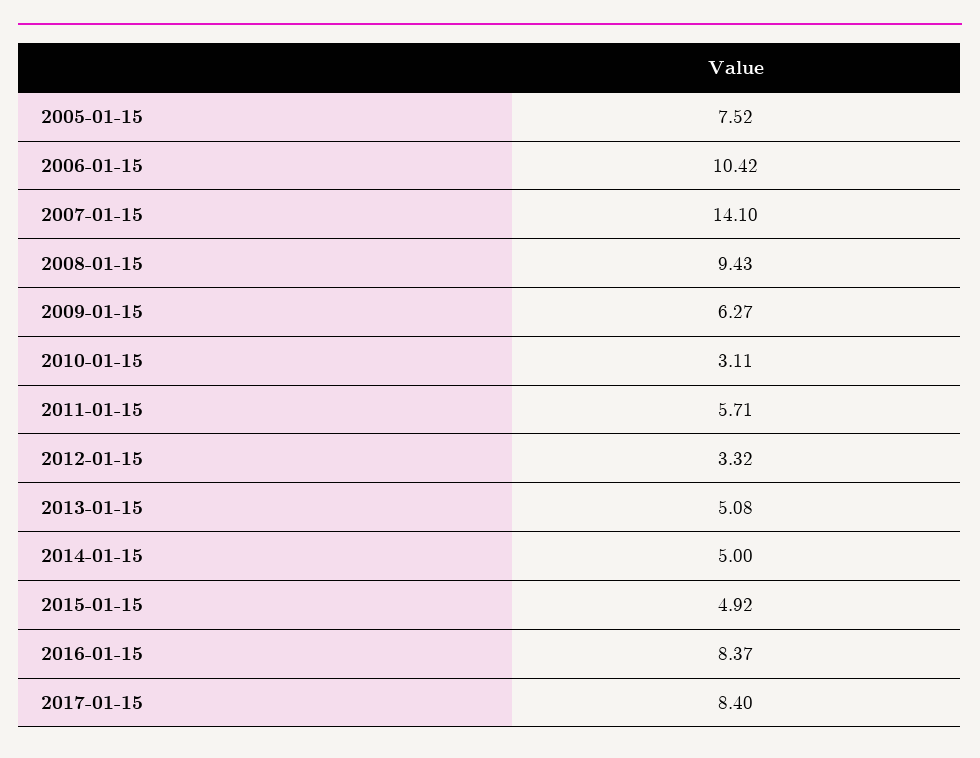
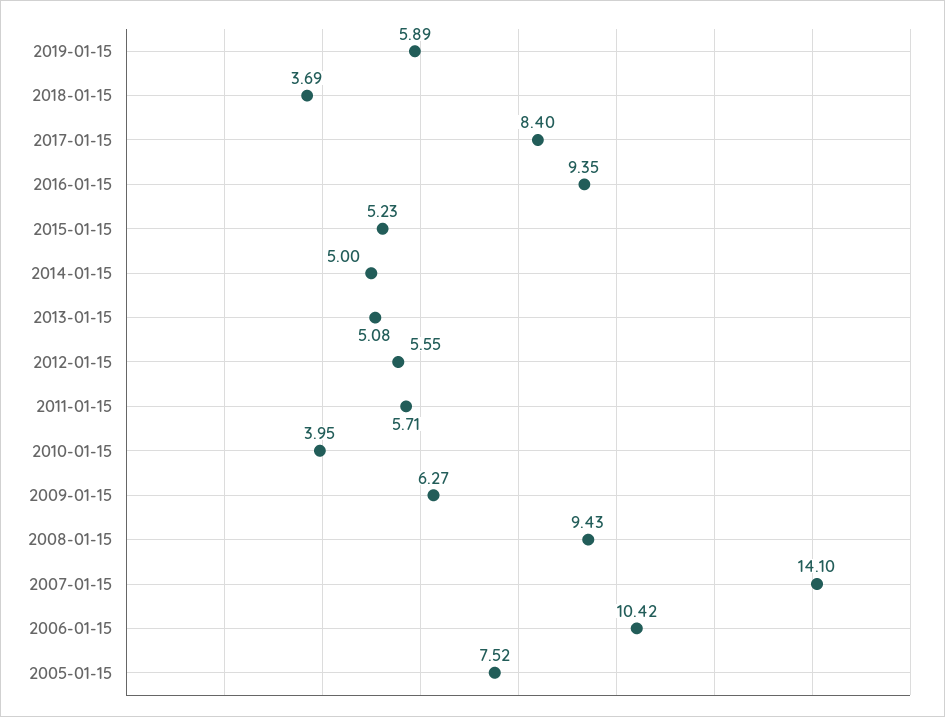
2010-01-15: 3.11 -> 3.95
2012-01-15: 3.32 -> 5.55
2015-01-15: 4.92 -> 5.23
2016-01-15: 8.37 -> 9.35
2019-01-15: none -> 5.89
2018-01-15: none -> 3.69

